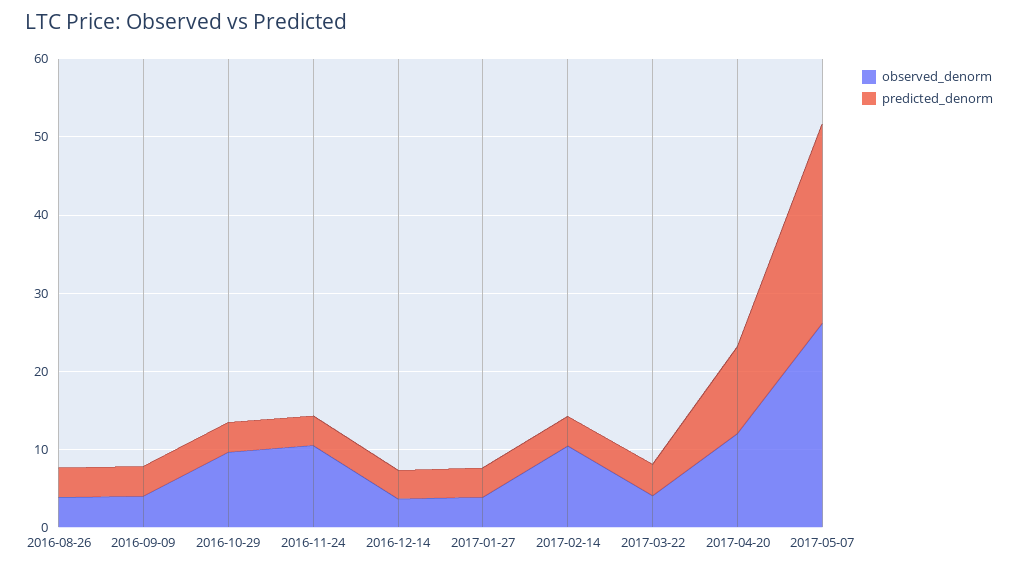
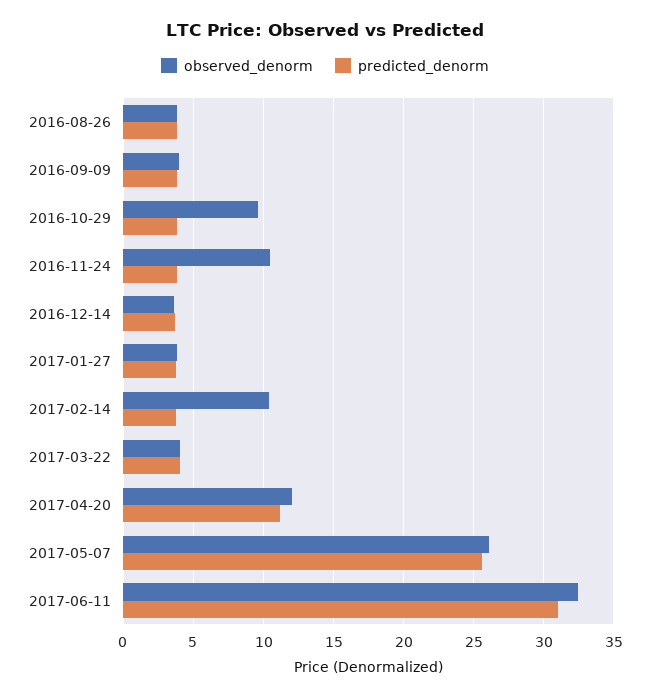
observed_denorm, 2017-06-11: none -> 32.5
predicted_denorm, 2017-06-11: none -> 31

